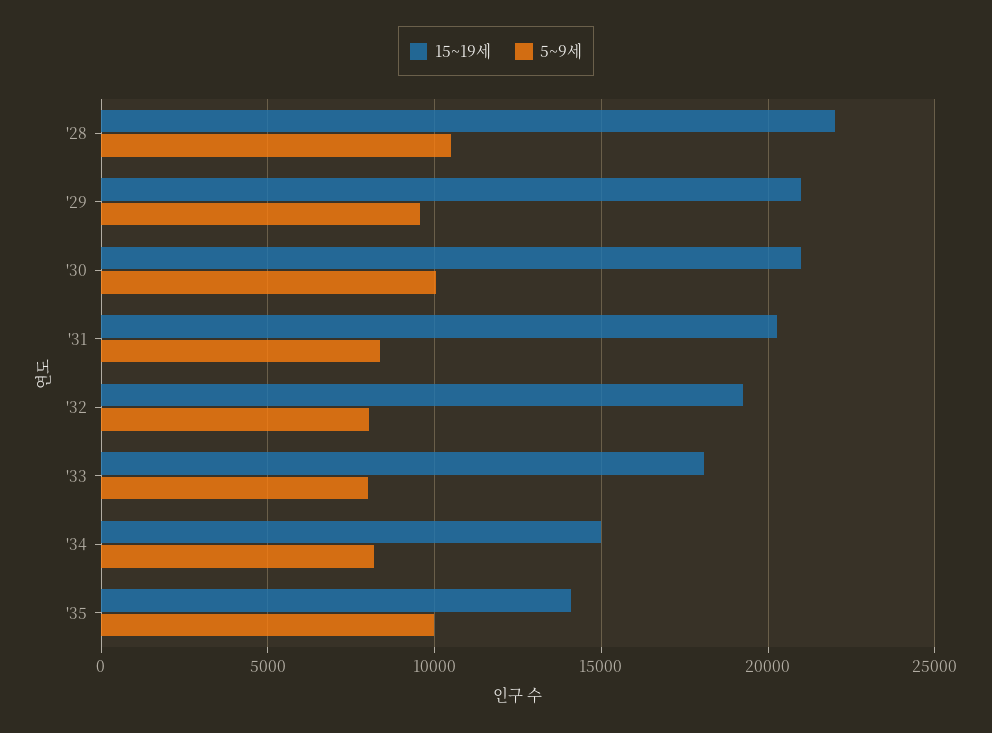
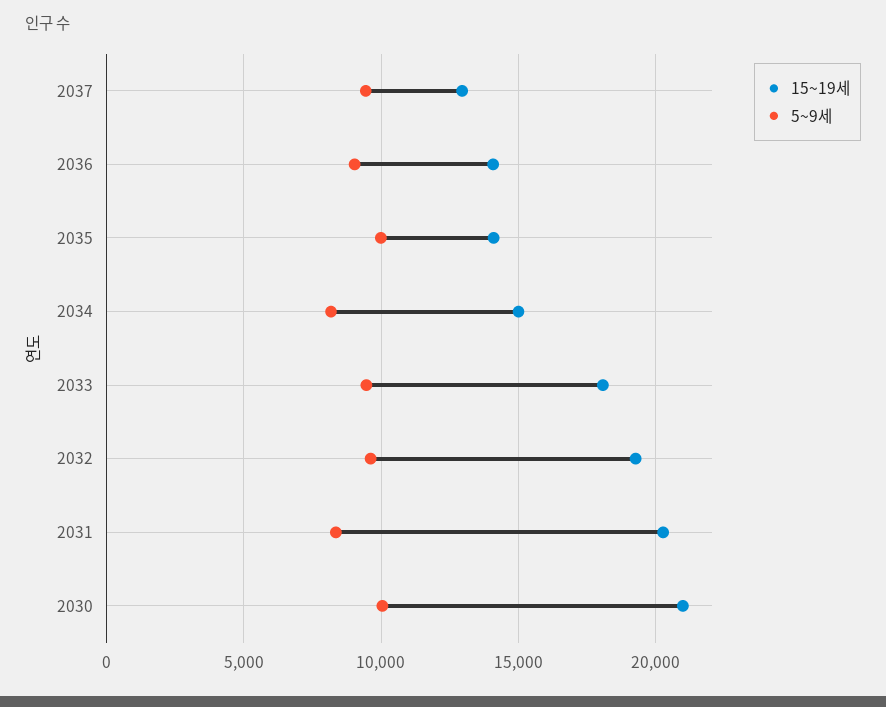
15~19세, '28: 22000 -> none
5~9세, '28: 10500 -> none
15~19세, '29: 21000 -> none
5~9세, '29: 9500 -> none
5~9세, '32: 8000 -> 9500
5~9세, '33: 8000 -> 9500
15~19세, 2037: none -> 13000
5~9세, 2037: none -> 9500
15~19세, 2036: none -> 14000
5~9세, 2036: none -> 9000

